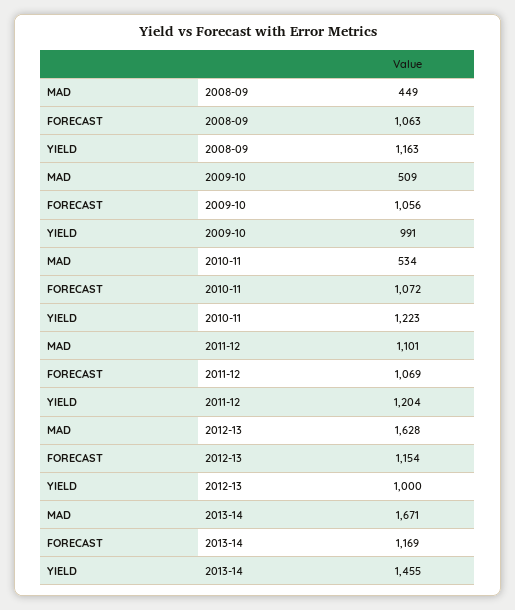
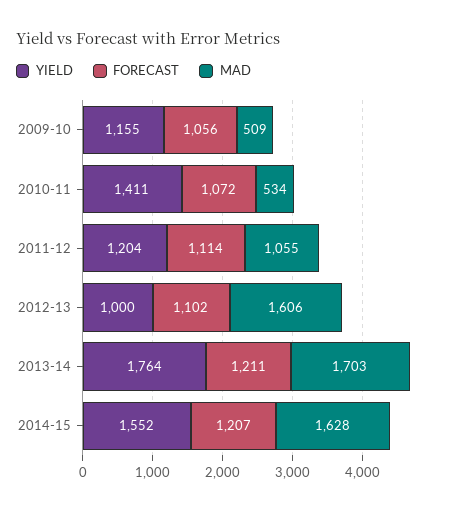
MAD, 2008-09: 449 -> none
FORECAST, 2008-09: 1063 -> none
YIELD, 2008-09: 1163 -> none
YIELD, 2009-10: 991 -> 1155
YIELD, 2010-11: 1223 -> 1411
MAD, 2011-12: 1101 -> 1055
FORECAST, 2011-12: 1069 -> 1114
MAD, 2012-13: 1628 -> 1606
FORECAST, 2012-13: 1154 -> 1102
MAD, 2013-14: 1671 -> 1703
FORECAST, 2013-14: 1169 -> 1211
YIELD, 2013-14: 1455 -> 1764
YIELD, 2014-15: none -> 1552
FORECAST, 2014-15: none -> 1207
MAD, 2014-15: none -> 1628

